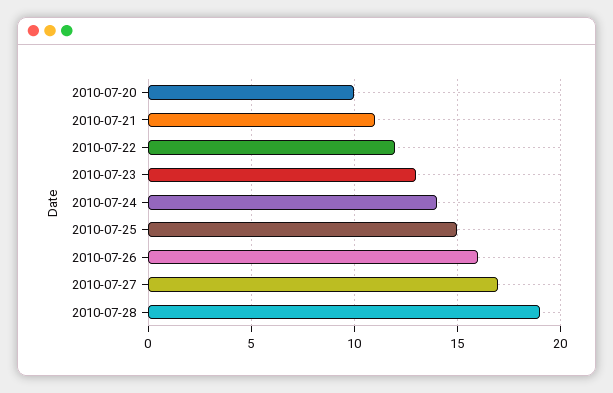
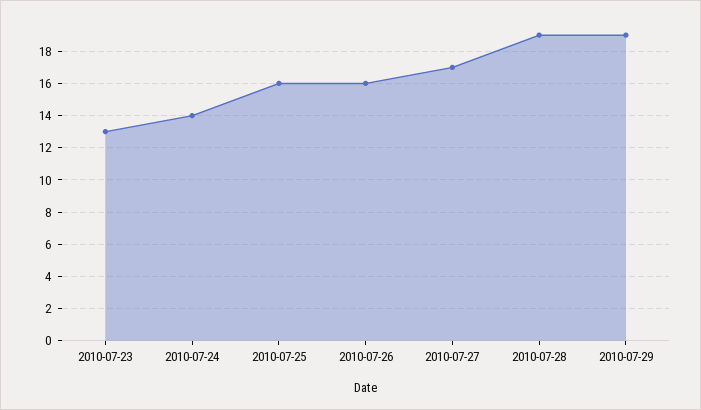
2010-07-20: 10 -> none
2010-07-21: 11 -> none
2010-07-22: 12 -> none
2010-07-25: 15 -> 16
2010-07-29: none -> 19

